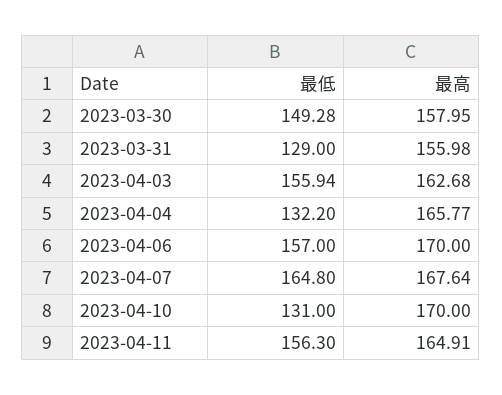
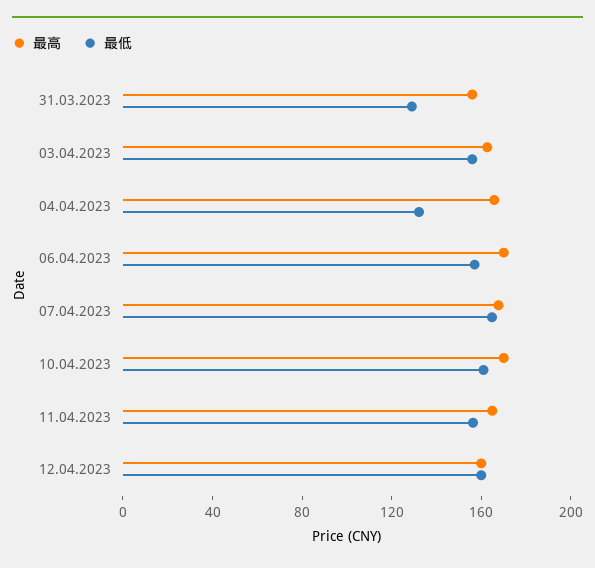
最低, 2023-03-30: 149.28 -> none
最高, 2023-03-30: 157.95 -> none
最低, 2023-04-10: 131 -> 160
最高, 12.04.2023: none -> 160
最低, 12.04.2023: none -> 160

